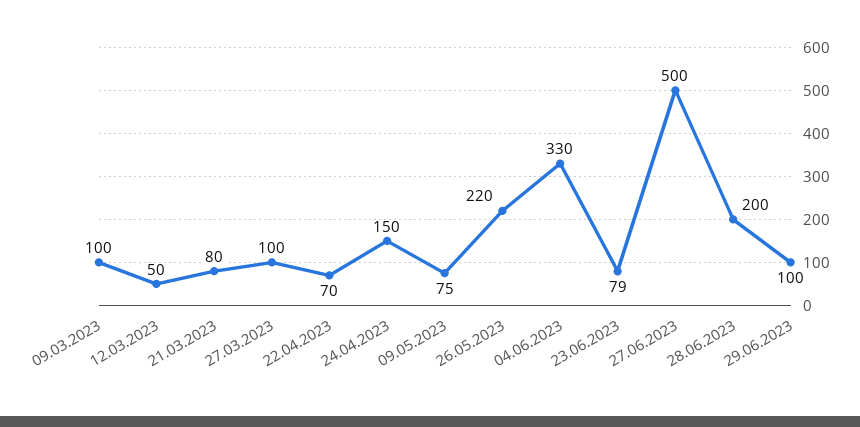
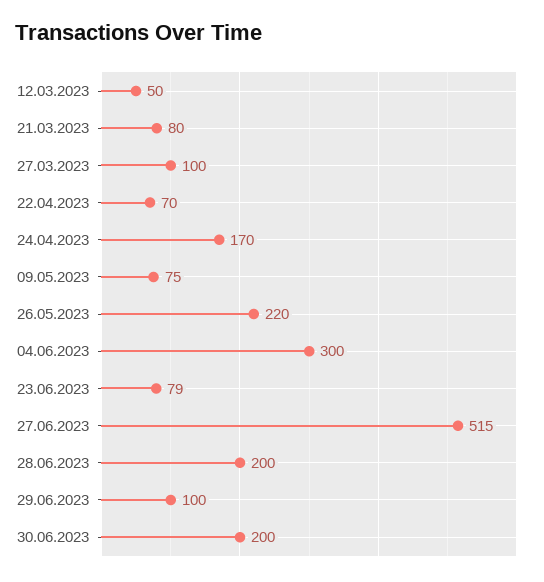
09.03.2023: 100 -> none
24.04.2023: 150 -> 170
04.06.2023: 330 -> 300
27.06.2023: 500 -> 515
30.06.2023: none -> 200

